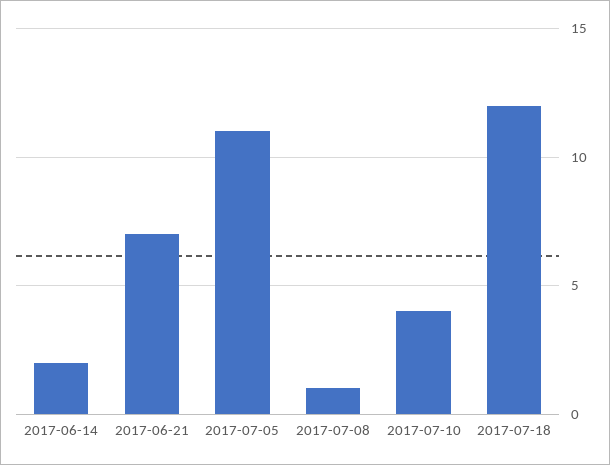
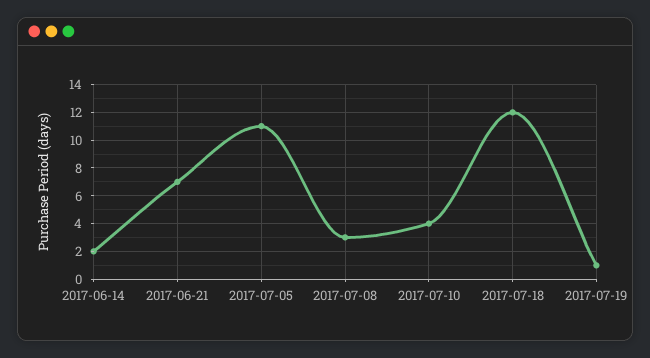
2017-07-08: 1 -> 3
2017-07-19: none -> 1

